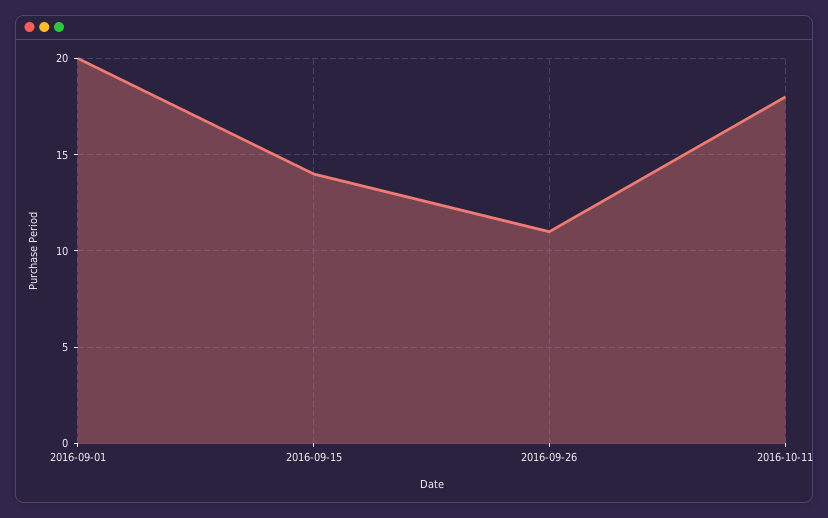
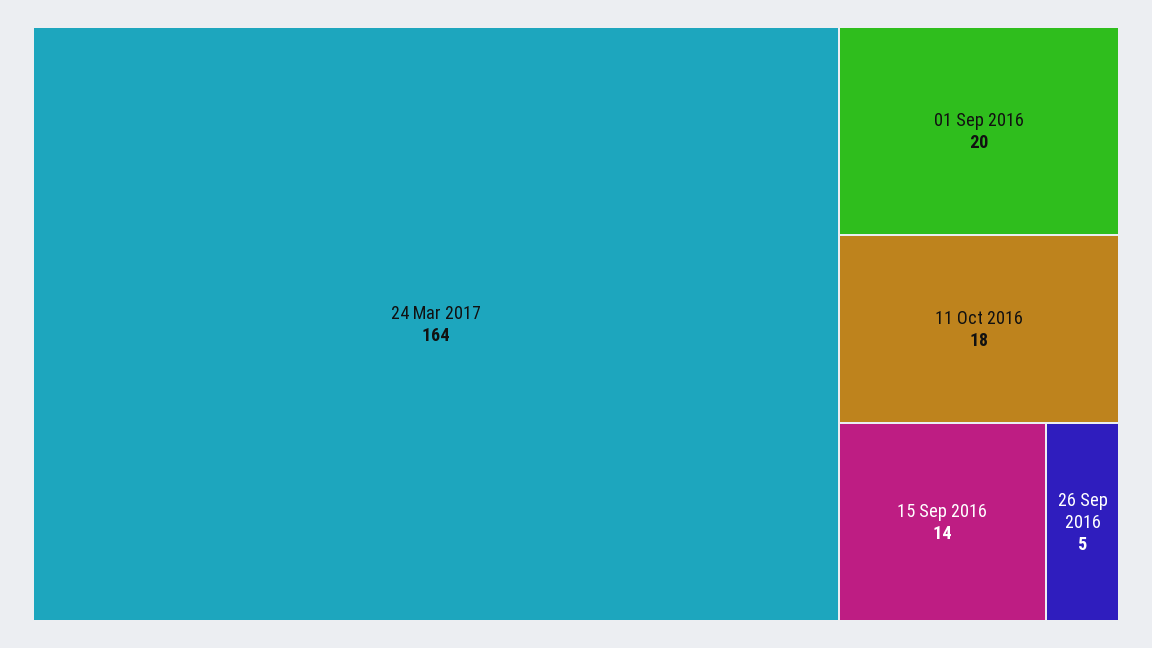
2016-09-26: 11 -> 5
24 Mar 2017: none -> 164

